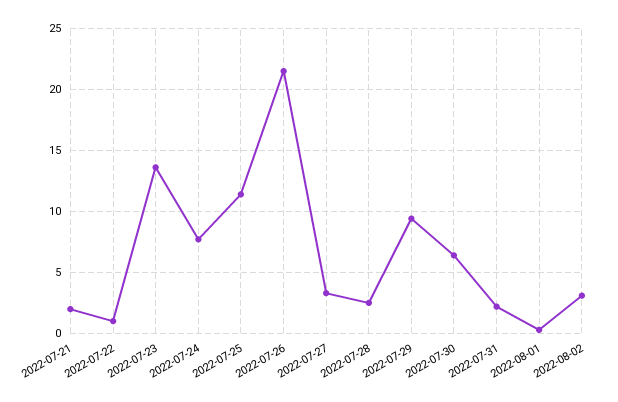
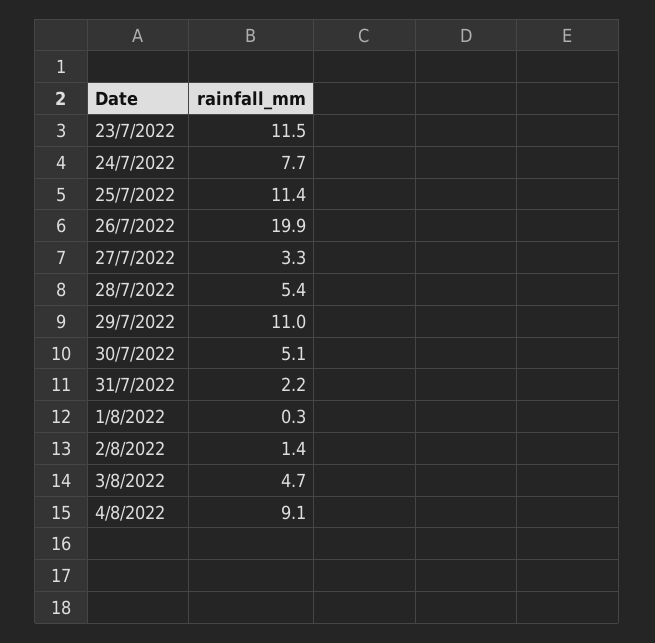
2022-07-21: 2 -> none
2022-07-22: 1 -> none
2022-07-23: 13.5 -> 11.5
2022-07-26: 21.5 -> 19.9
2022-07-28: 2.5 -> 5.4
2022-07-29: 9.5 -> 11
2022-07-30: 6.5 -> 5.1
2022-08-02: 3 -> 1.4
3/8/2022: none -> 4.7
4/8/2022: none -> 9.1

